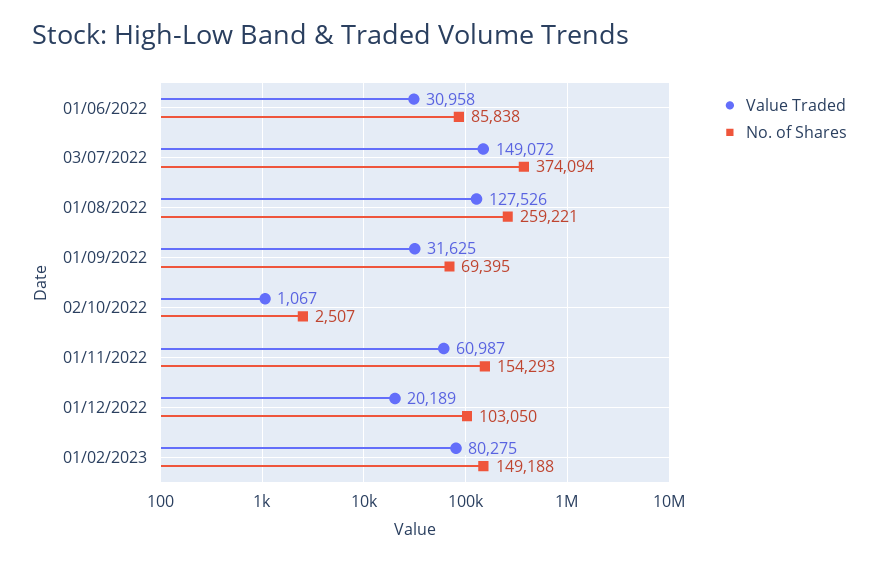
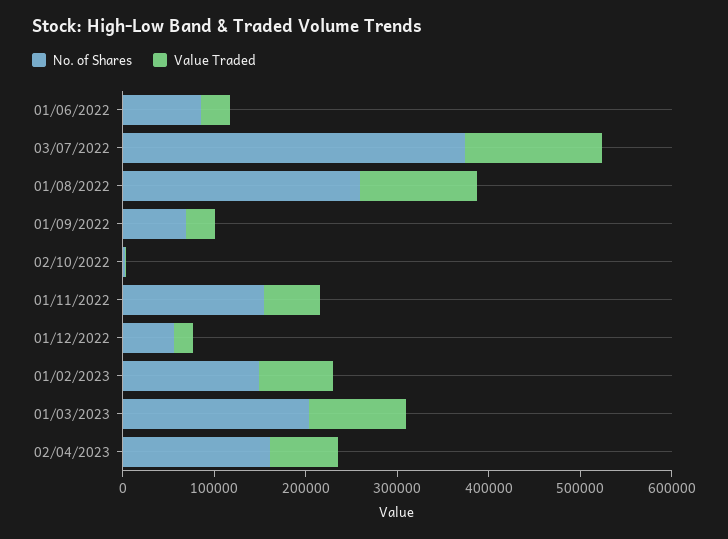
No. of Shares, 01/12/2022: 103050 -> 60000
No. of Shares, 01/03/2023: none -> 200000
Value Traded, 01/03/2023: none -> 100000
No. of Shares, 02/04/2023: none -> 160000
Value Traded, 02/04/2023: none -> 80000

